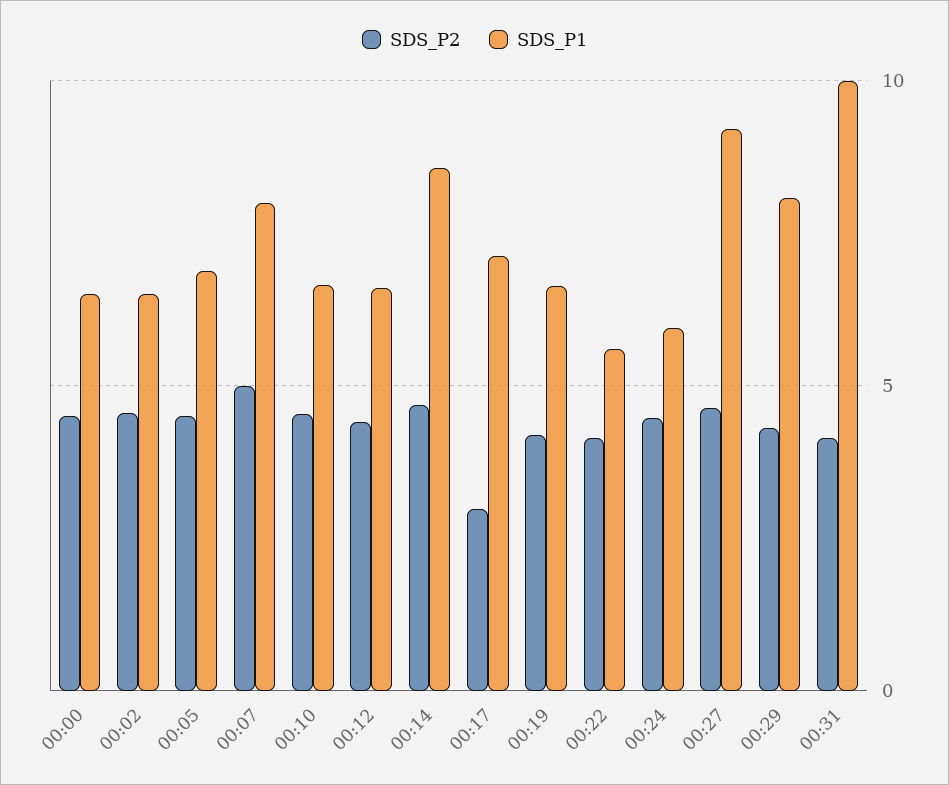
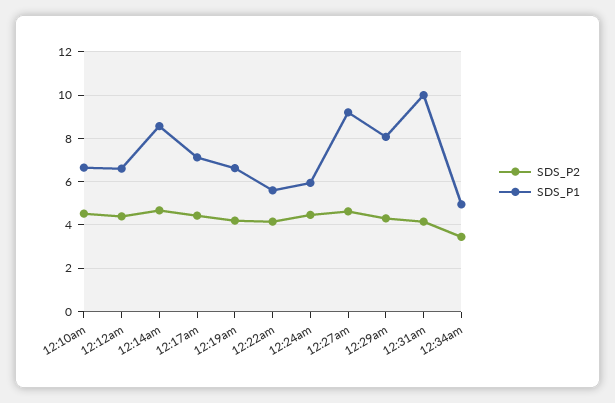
SDS_P2, 00:00: 4.5 -> none
SDS_P1, 00:00: 6.5 -> none
SDS_P2, 00:02: 4.5 -> none
SDS_P1, 00:02: 6.5 -> none
SDS_P2, 00:05: 4.5 -> none
SDS_P1, 00:05: 7 -> none
SDS_P2, 00:07: 5 -> none
SDS_P1, 00:07: 8 -> none
SDS_P2, 00:17: 3 -> 4.5
SDS_P2, 12:34am: none -> 3.5
SDS_P1, 12:34am: none -> 5

